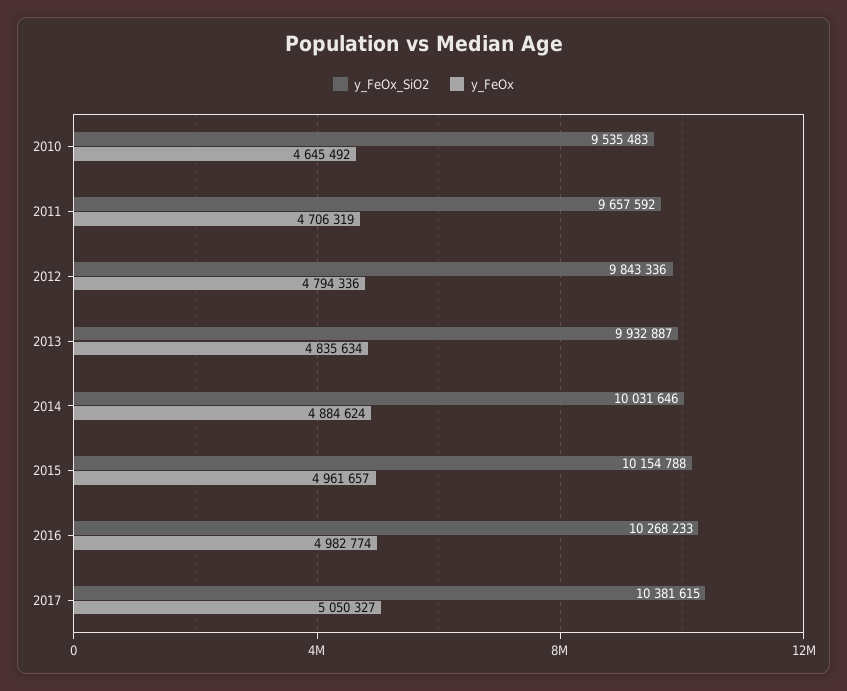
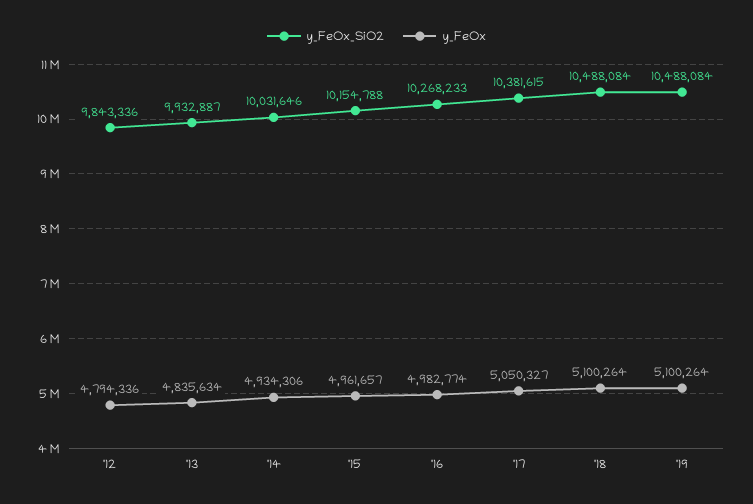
y_FeOx_SiO2, 2010: 9535483 -> none
y_FeOx, 2010: 4645492 -> none
y_FeOx_SiO2, 2011: 9657592 -> none
y_FeOx, 2011: 4706319 -> none
y_FeOx, 2014: 4884624 -> 4934306
y_FeOx_SiO2, '18: none -> 10488084
y_FeOx, '18: none -> 5100264
y_FeOx_SiO2, '19: none -> 10488084
y_FeOx, '19: none -> 5100264

